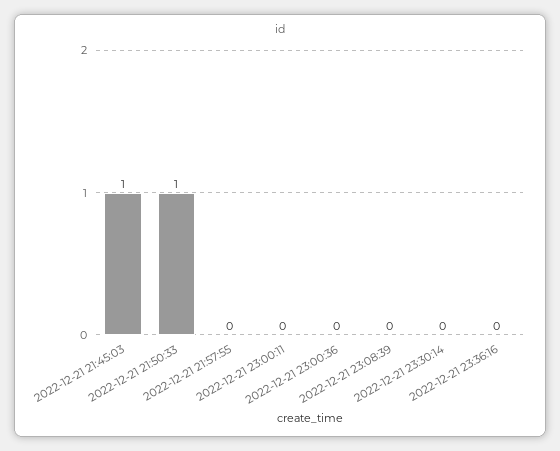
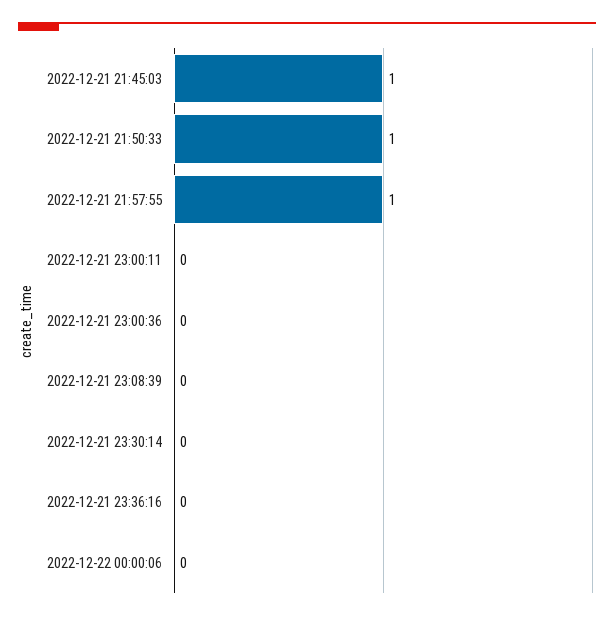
2022-12-21 21:57:55: 0 -> 1
2022-12-22 00:00:06: none -> 0

